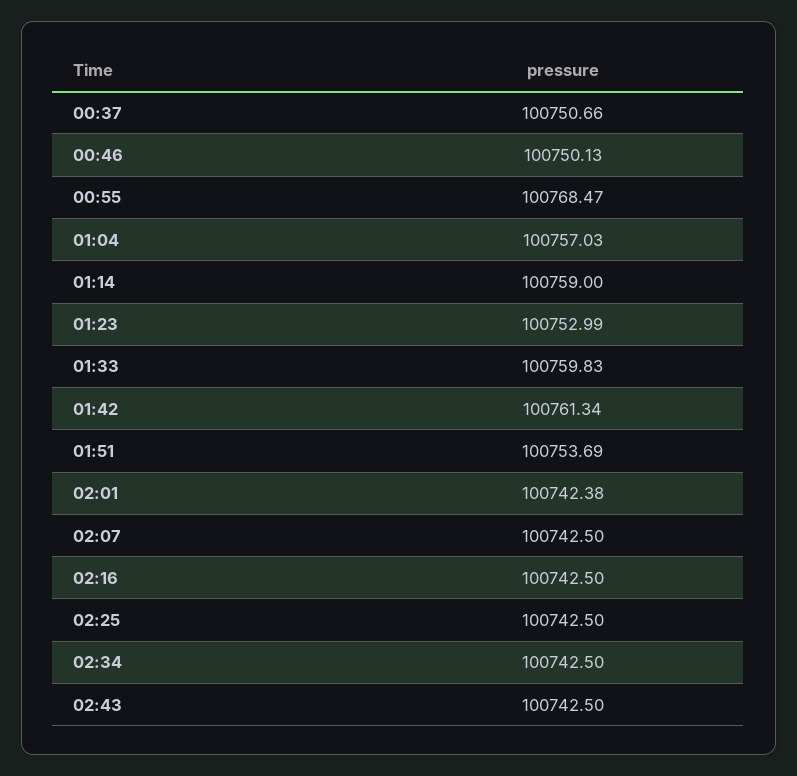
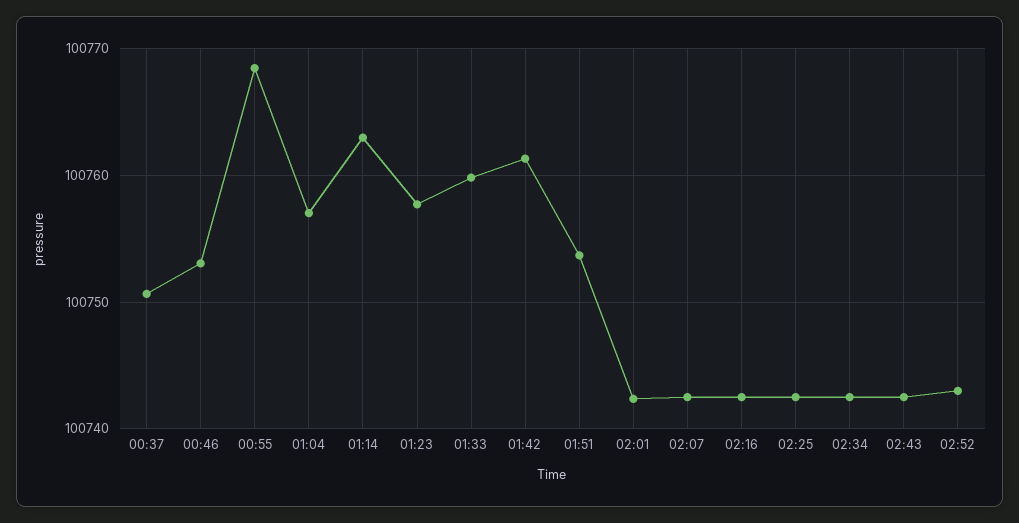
00:46: 100750.13 -> 100753
01:14: 100759 -> 100763
01:23: 100752.99 -> 100758
02:52: none -> 100743

